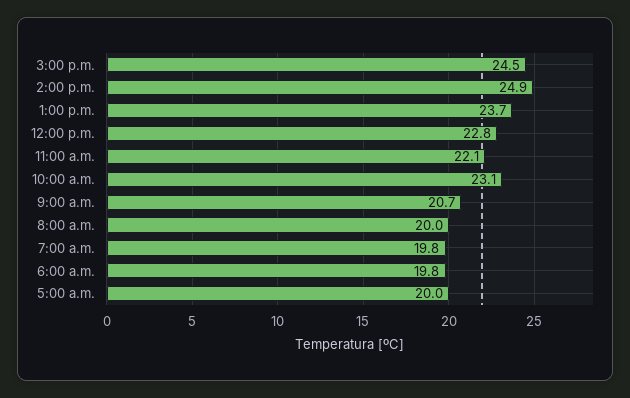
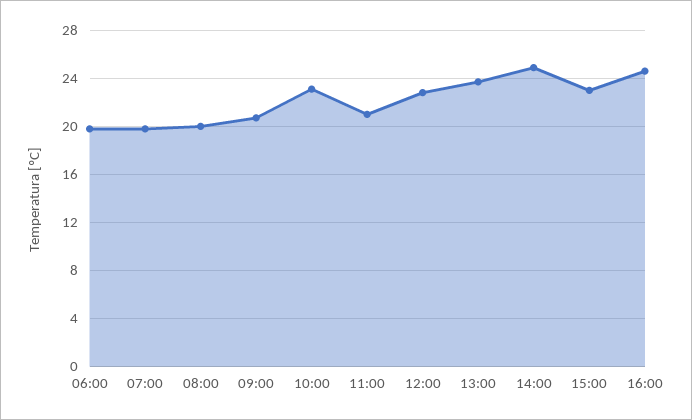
3:00 p.m.: 24.5 -> 23
11:00 a.m.: 22.1 -> 21
5:00 a.m.: 20 -> none
16:00: none -> 24.5

